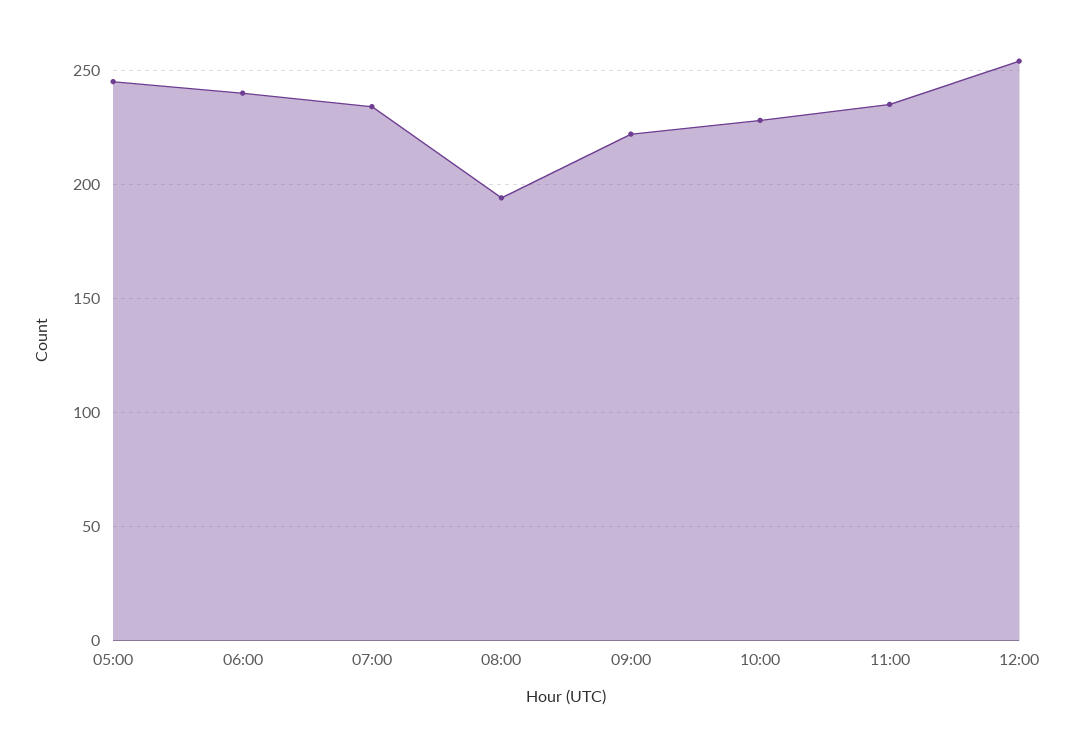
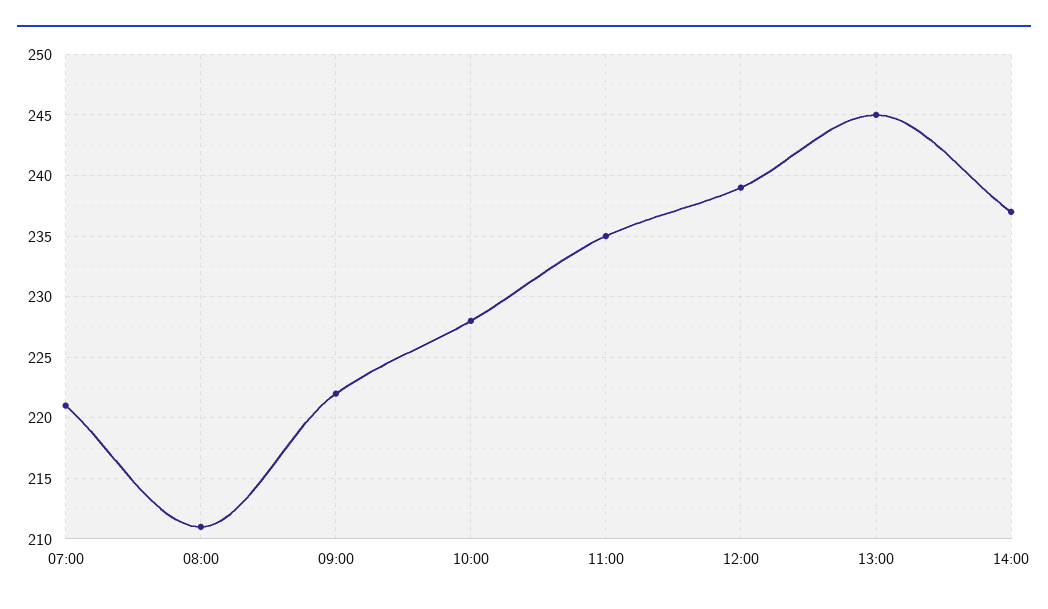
05:00: 245 -> none
06:00: 240 -> none
07:00: 235 -> 221
08:00: 195 -> 211
12:00: 255 -> 239
13:00: none -> 245
14:00: none -> 237

